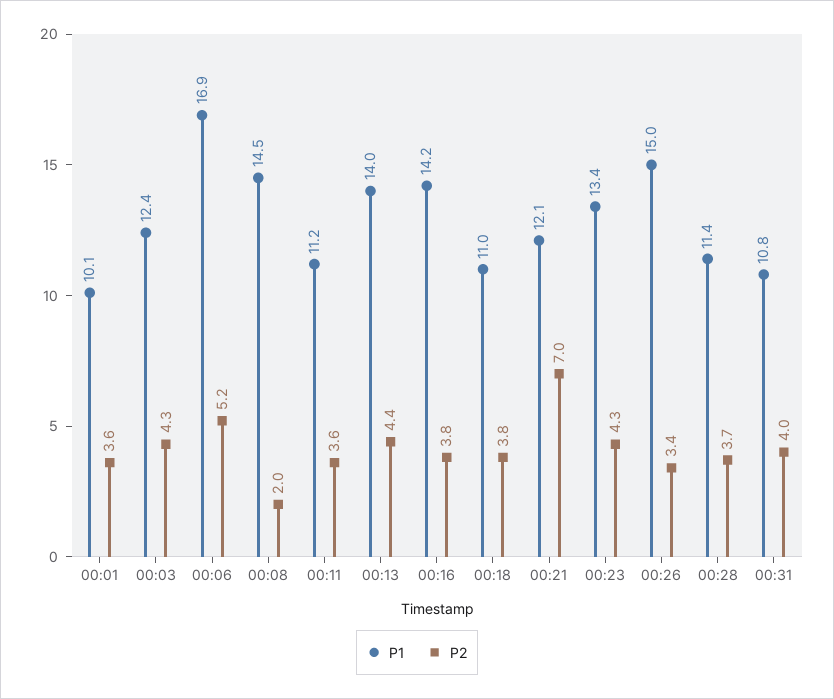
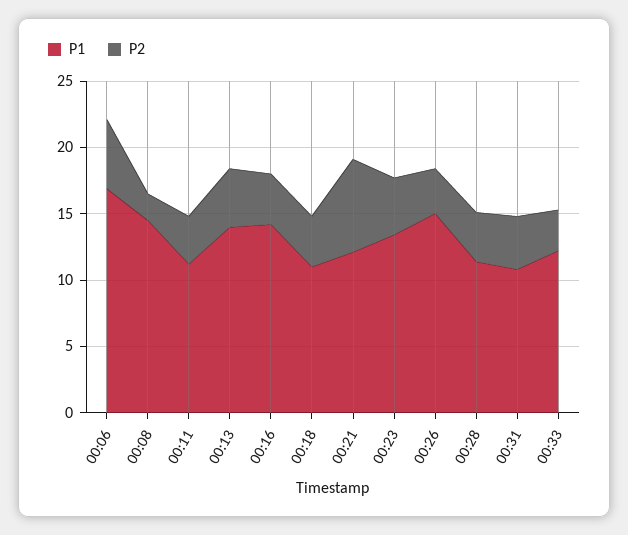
P1, 00:01: 10.1 -> none
P2, 00:01: 3.6 -> none
P1, 00:03: 12.4 -> none
P2, 00:03: 4.3 -> none
P1, 00:33: none -> 12
P2, 00:33: none -> 3

